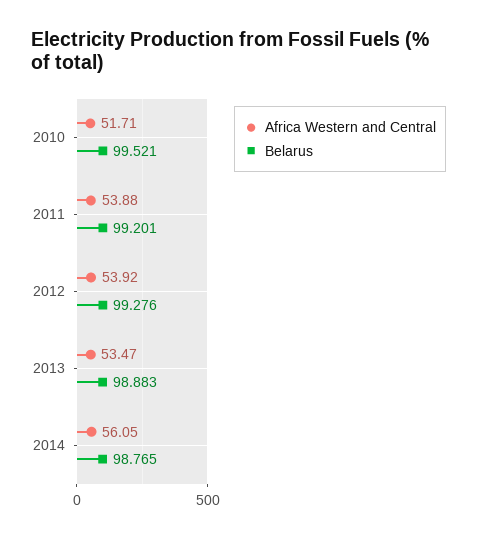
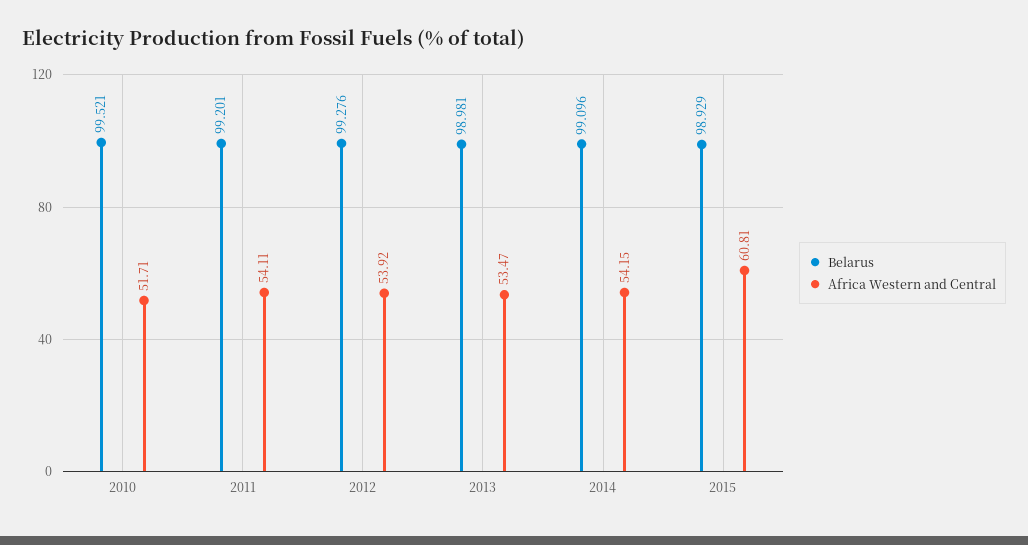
Africa Western and Central, 2011: 53.88 -> 54.11
Belarus, 2013: 98.883 -> 98.981
Africa Western and Central, 2014: 56.05 -> 54.15
Belarus, 2014: 98.765 -> 99.096
Belarus, 2015: none -> 98.929
Africa Western and Central, 2015: none -> 60.81

